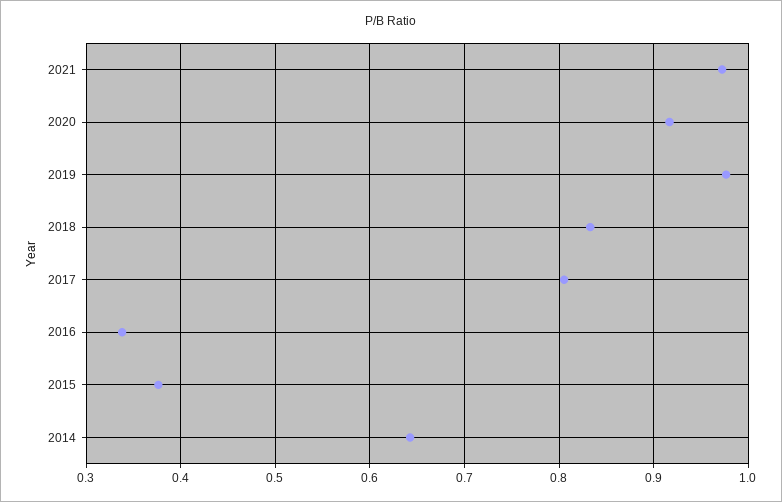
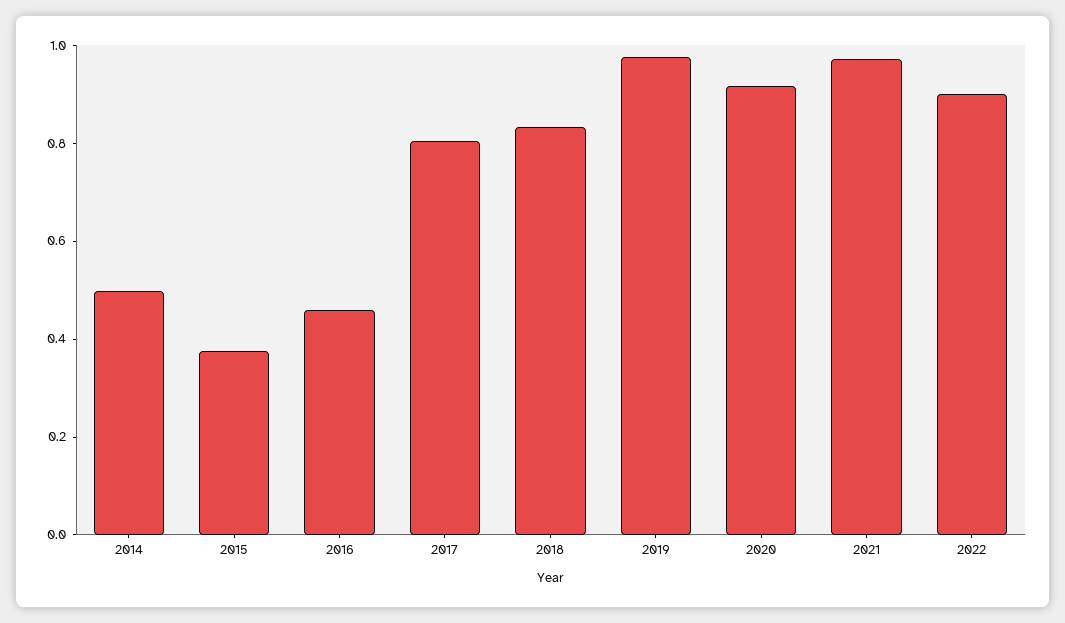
2016: 0.34 -> 0.45
2014: 0.64 -> 0.5
2022: none -> 0.9

